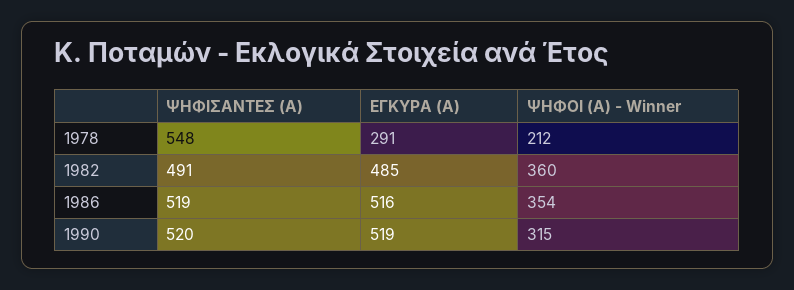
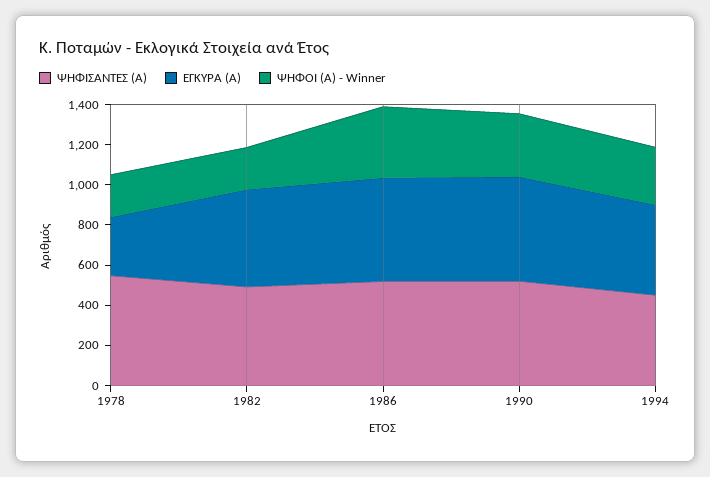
ΨΗΦΟΙ (Α) - Winner, 1982: 360 -> 200
ΨΗΦΙΣΑΝΤΕΣ (Α), 1994: none -> 450
ΕΓΚΥΡΑ (Α), 1994: none -> 450
ΨΗΦΟΙ (Α) - Winner, 1994: none -> 300

